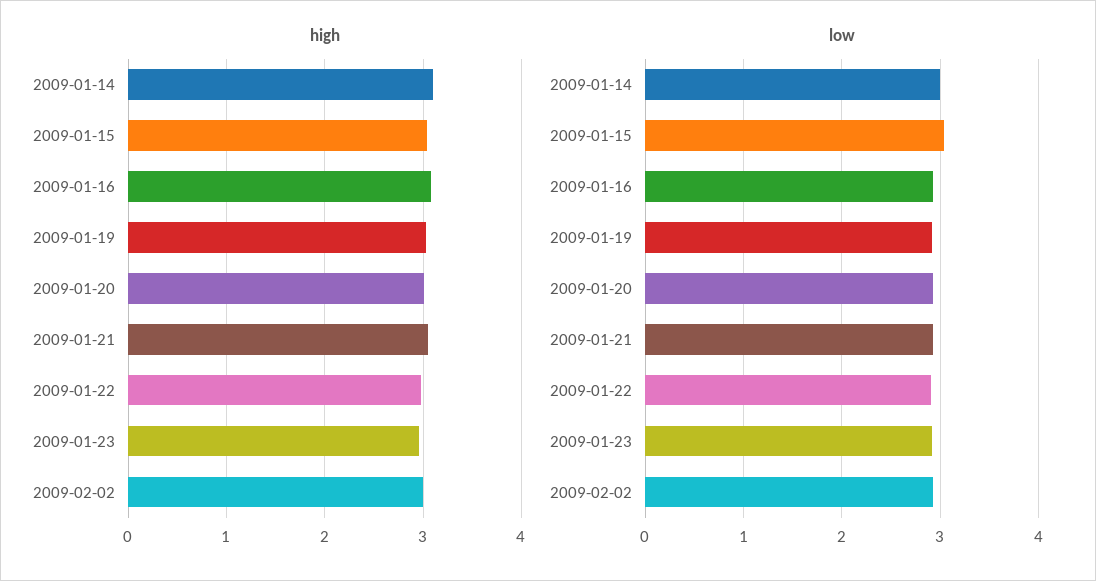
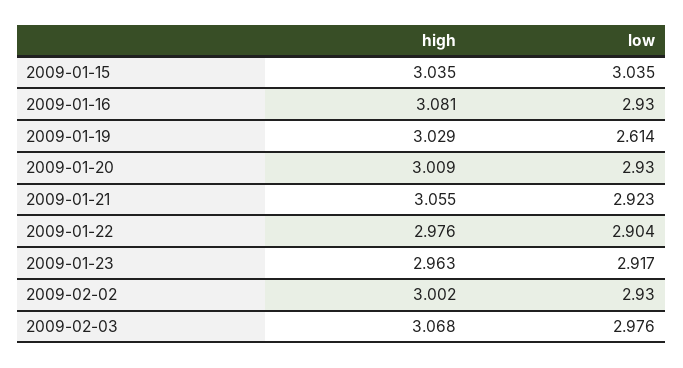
high, 2009-01-14: 3.1 -> none
low, 2009-01-14: 3 -> none
low, 2009-01-19: 2.9 -> 2.614
high, 2009-02-03: none -> 3.068
low, 2009-02-03: none -> 2.976

